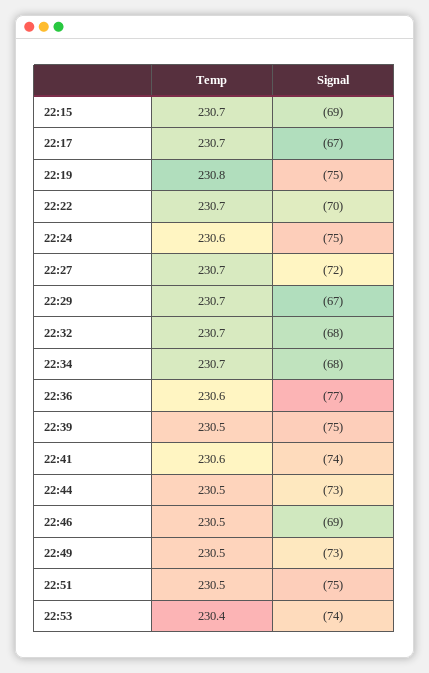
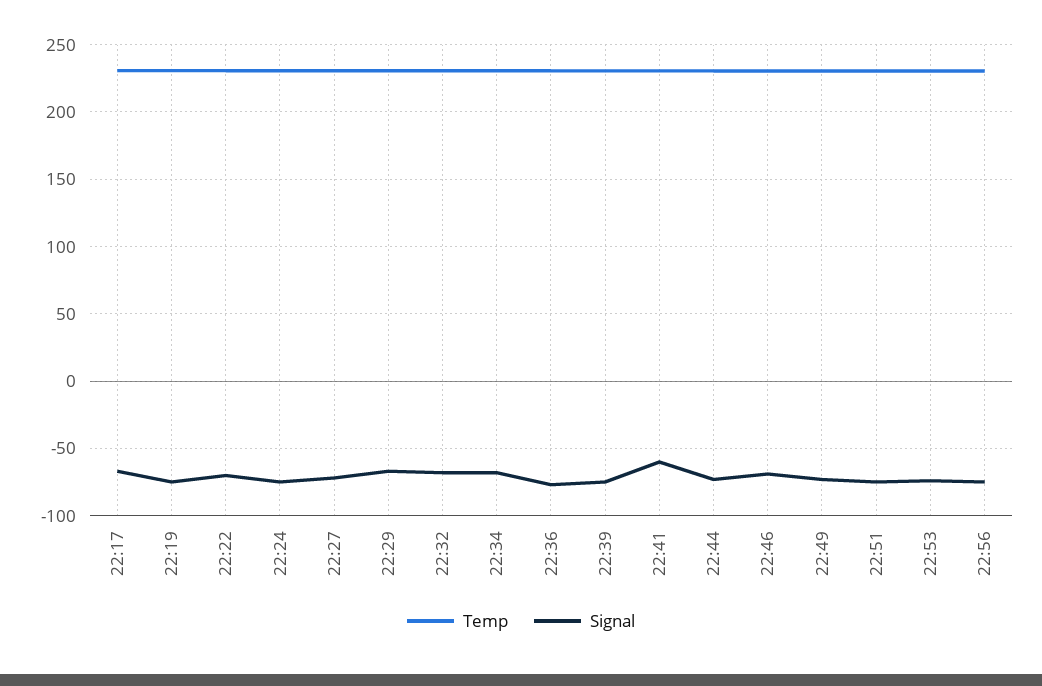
Temp, 22:15: 230.7 -> none
Signal, 22:15: -69 -> none
Signal, 22:41: -74 -> -60
Temp, 22:56: none -> 230
Signal, 22:56: none -> -75

